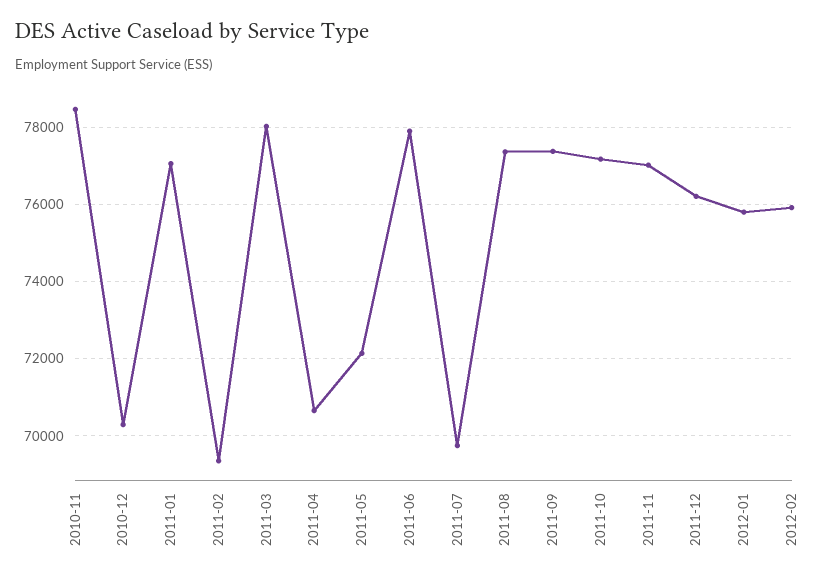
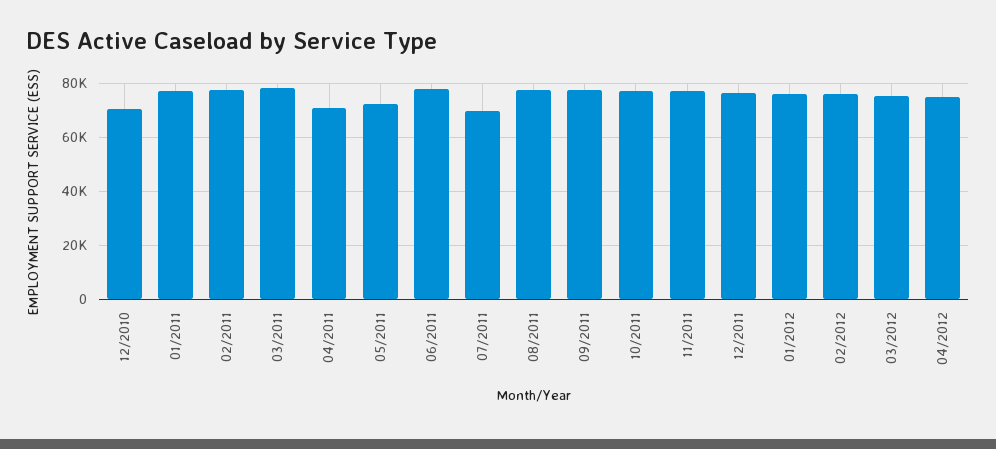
2010-11: 78400 -> none
2011-02: 69400 -> 77500
03/2012: none -> 75000
04/2012: none -> 75000

